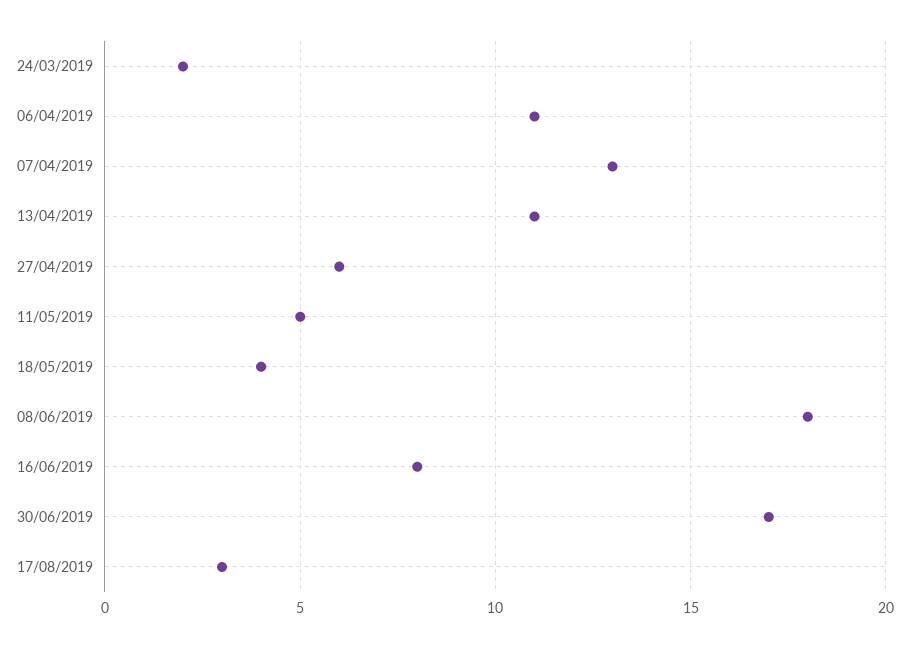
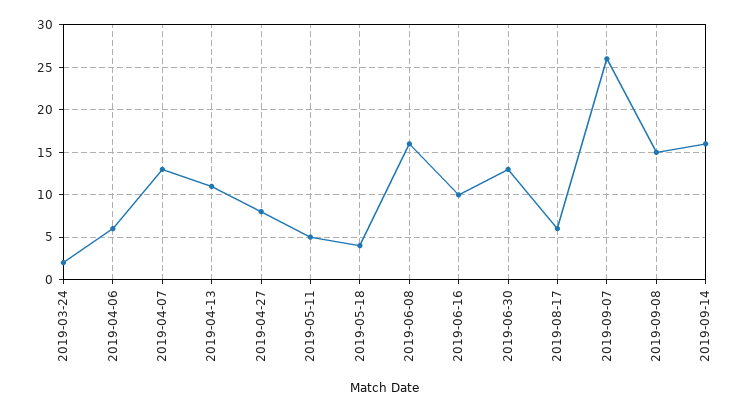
06/04/2019: 11 -> 6
27/04/2019: 6 -> 8
08/06/2019: 18 -> 16
16/06/2019: 8 -> 10
30/06/2019: 17 -> 13
17/08/2019: 3 -> 6
2019-09-07: none -> 26
2019-09-08: none -> 15
2019-09-14: none -> 16

